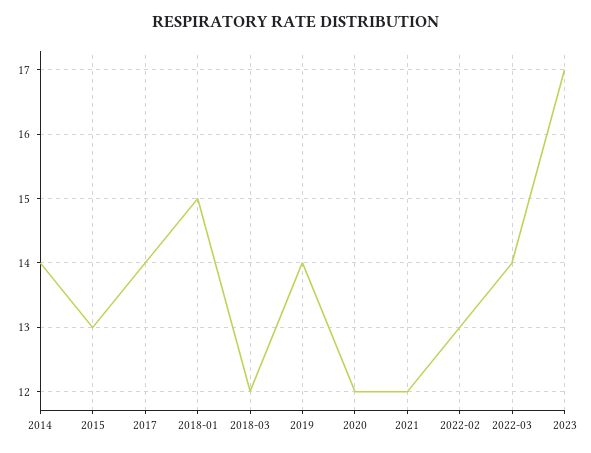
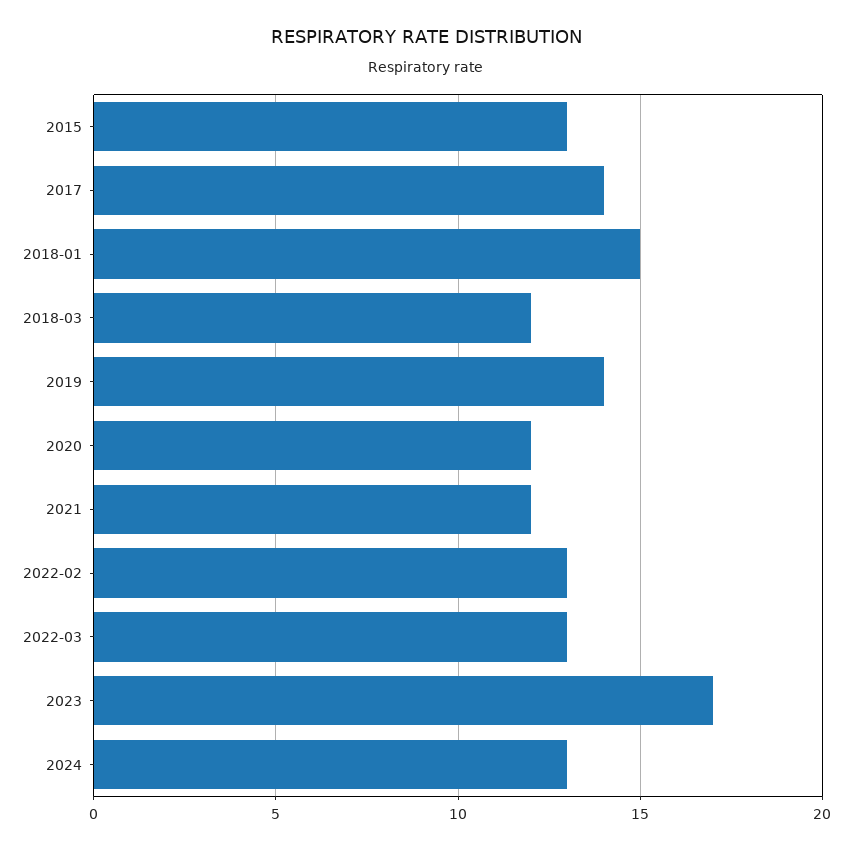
2014: 14 -> none
2022-03: 14 -> 13
2024: none -> 13

